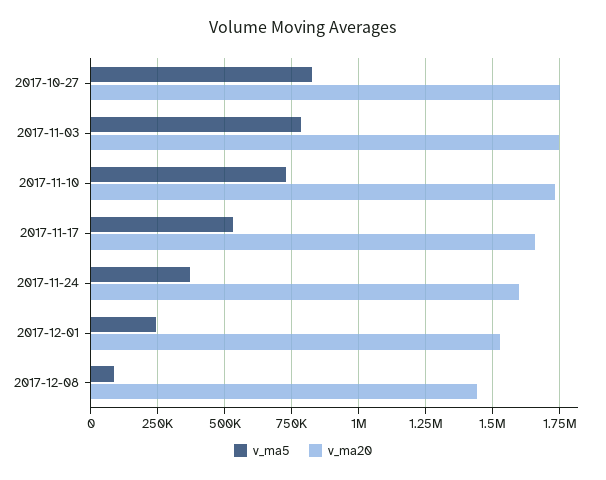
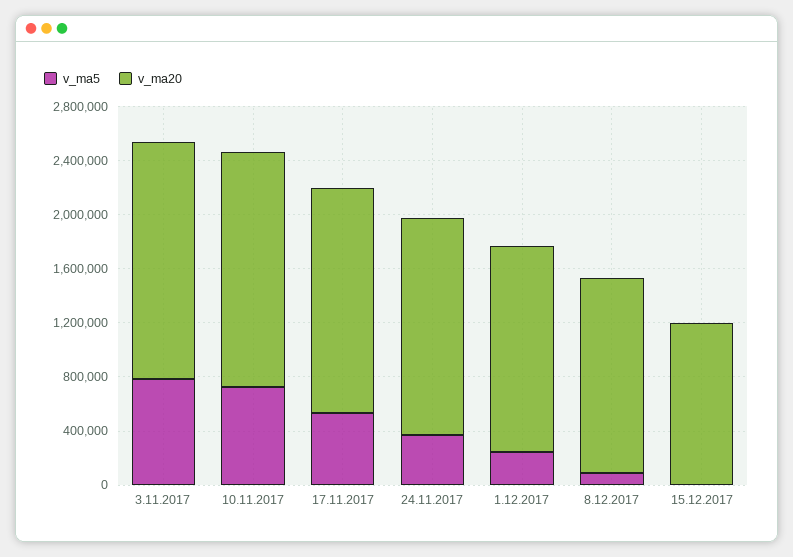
v_ma5, 2017-10-27: 825000 -> none
v_ma20, 2017-10-27: 1750000 -> none
v_ma5, 15.12.2017: none -> 0
v_ma20, 15.12.2017: none -> 1200000

